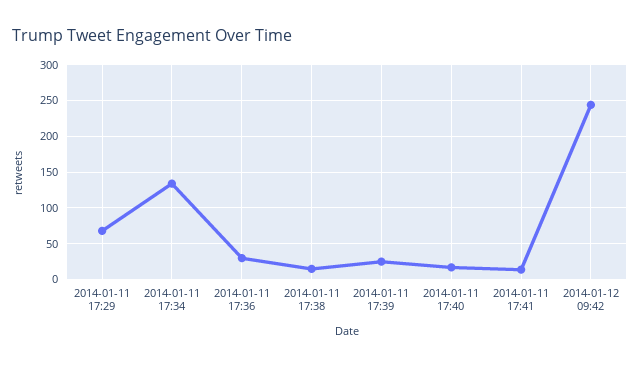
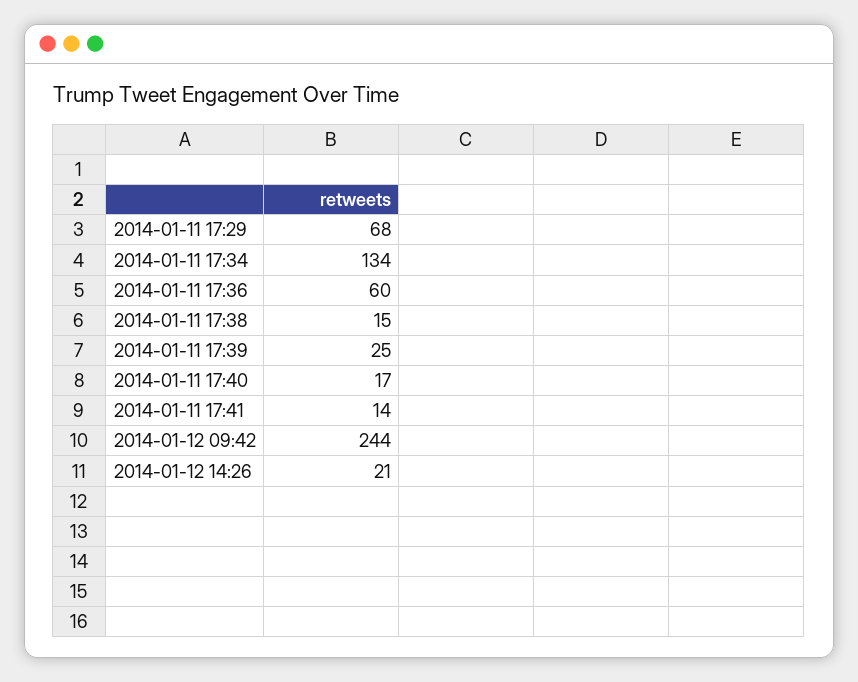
2014-01-11 17:36: 30 -> 60
2014-01-12 14:26: none -> 21

